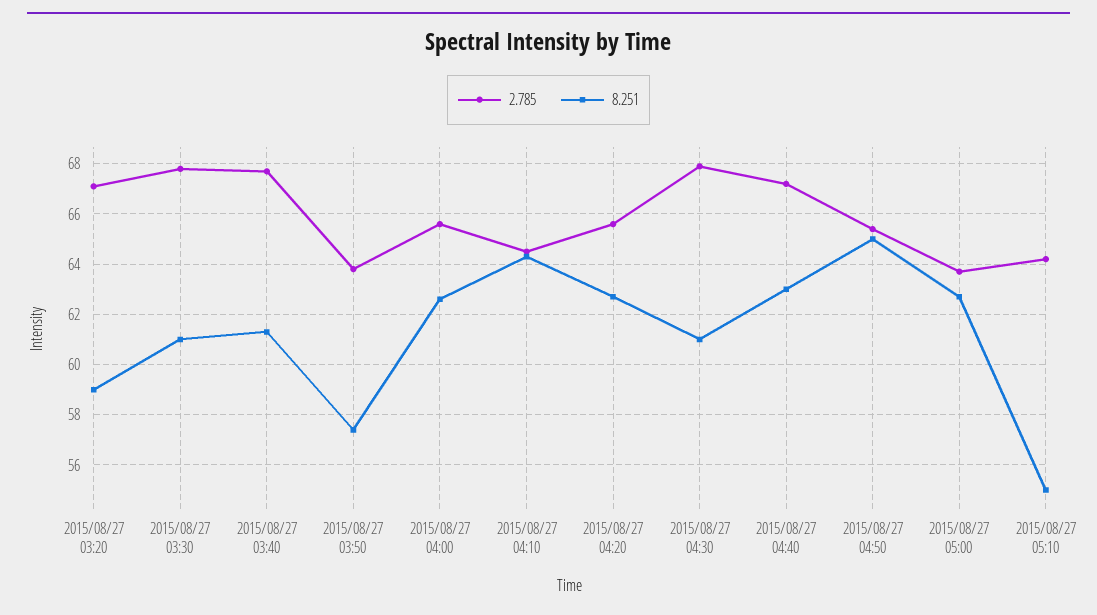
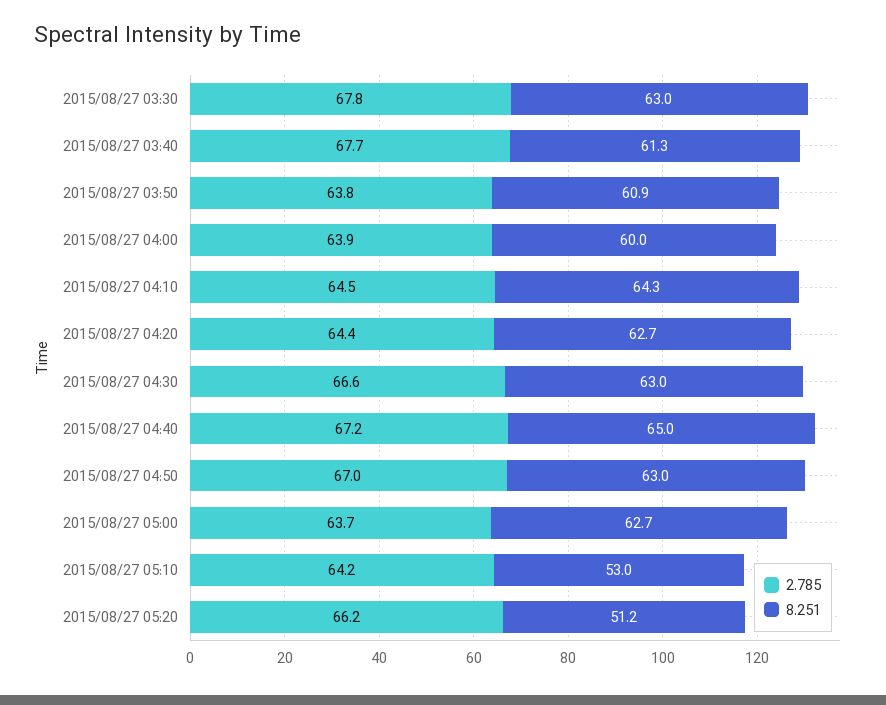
2.785, 2015/08/27 03:20: 67 -> none
8.251, 2015/08/27 03:20: 59 -> none
8.251, 2015/08/27 03:30: 61 -> 63
8.251, 2015/08/27 03:50: 57.5 -> 60.9
2.785, 2015/08/27 04:00: 65.5 -> 63.9
8.251, 2015/08/27 04:00: 62.5 -> 60
2.785, 2015/08/27 04:20: 65.5 -> 64.4
2.785, 2015/08/27 04:30: 68 -> 66.6
8.251, 2015/08/27 04:30: 61 -> 63
8.251, 2015/08/27 04:40: 63 -> 65
2.785, 2015/08/27 04:50: 65.5 -> 67
8.251, 2015/08/27 04:50: 65 -> 63
8.251, 2015/08/27 05:10: 55 -> 53
2.785, 2015/08/27 05:20: none -> 66.2
8.251, 2015/08/27 05:20: none -> 51.2

